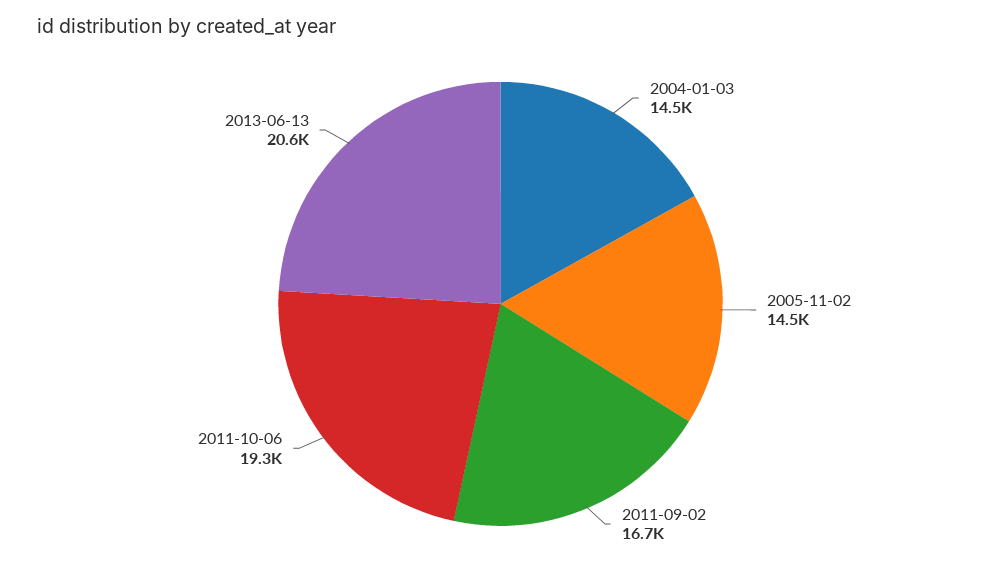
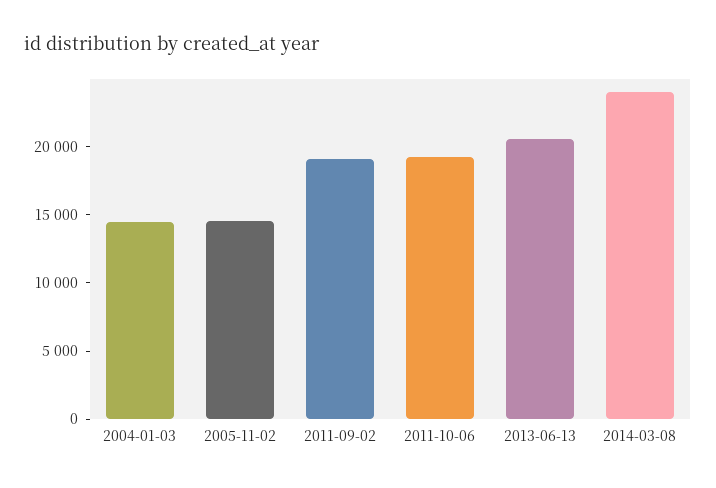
2011-09-02: 16700 -> 19000
2014-03-08: none -> 24000

